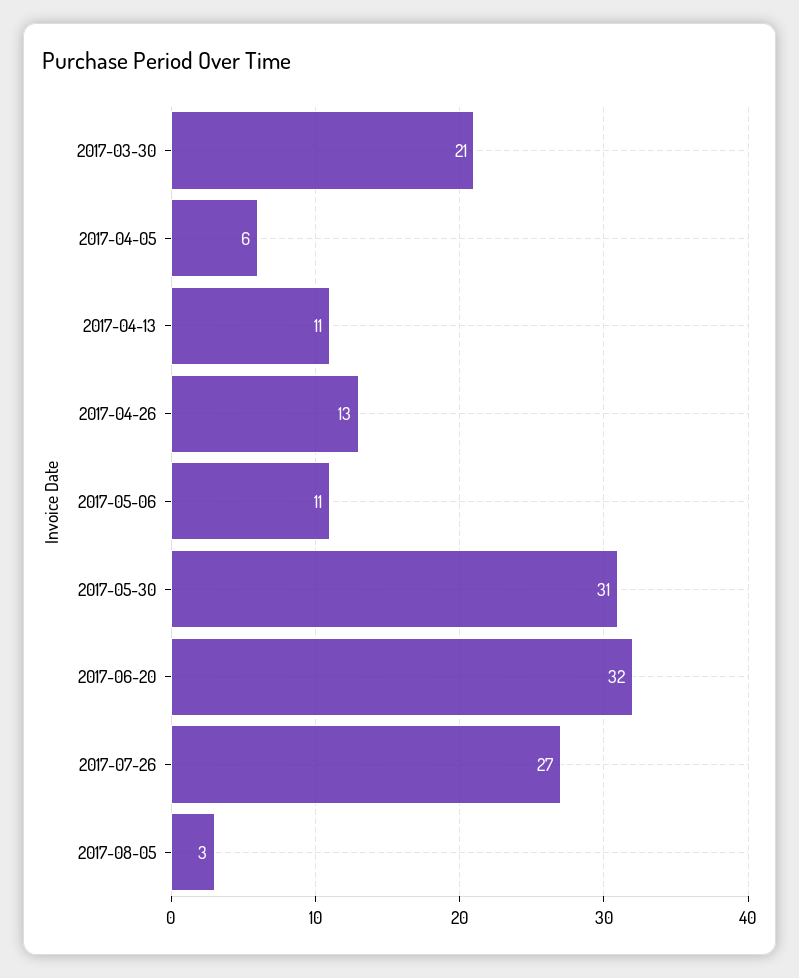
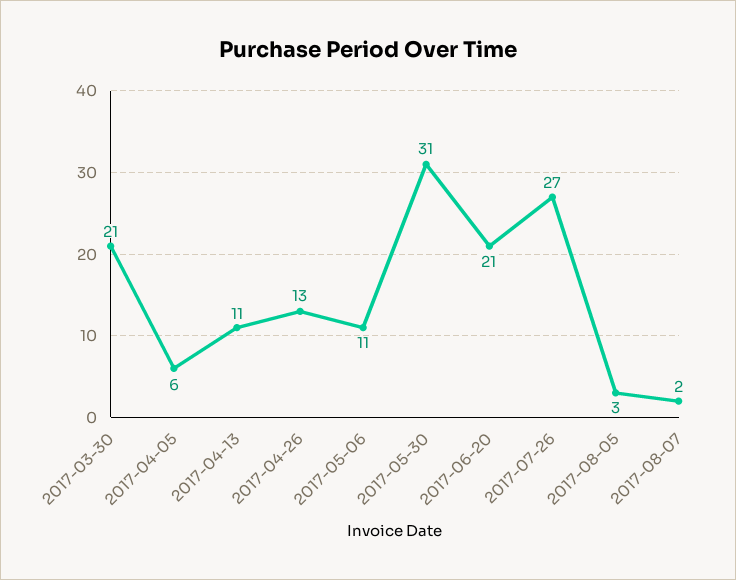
2017-06-20: 32 -> 21
2017-08-07: none -> 2

